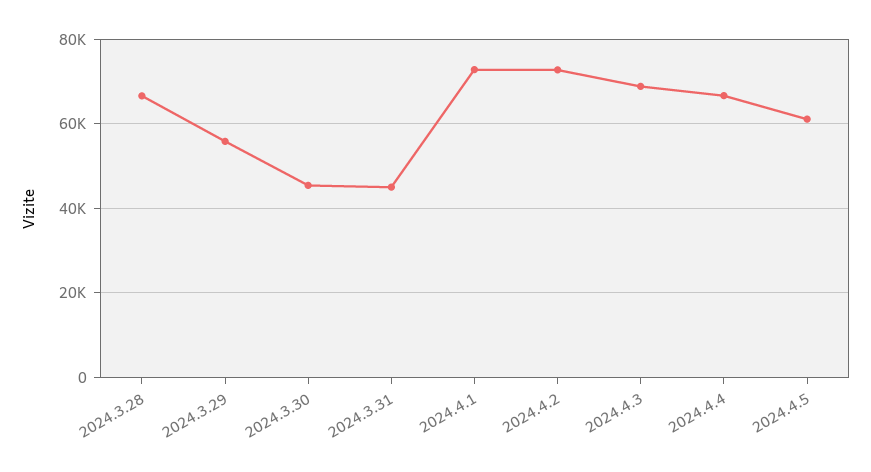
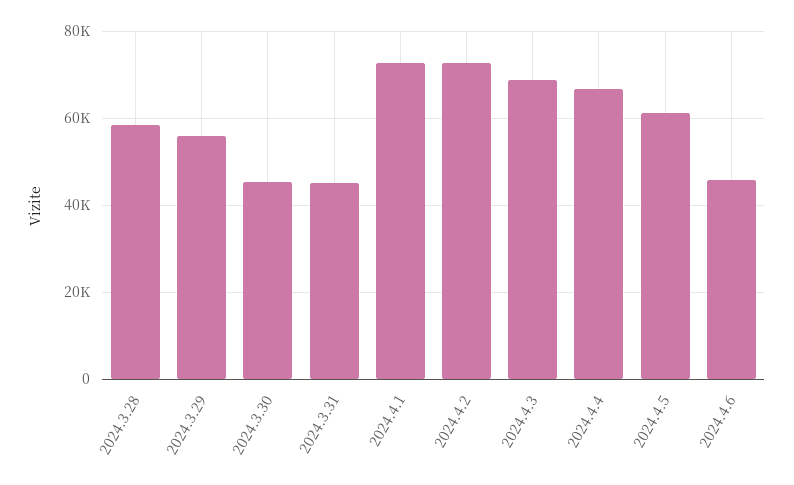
2024.3.28: 66000 -> 58000
2024.4.6: none -> 46000

